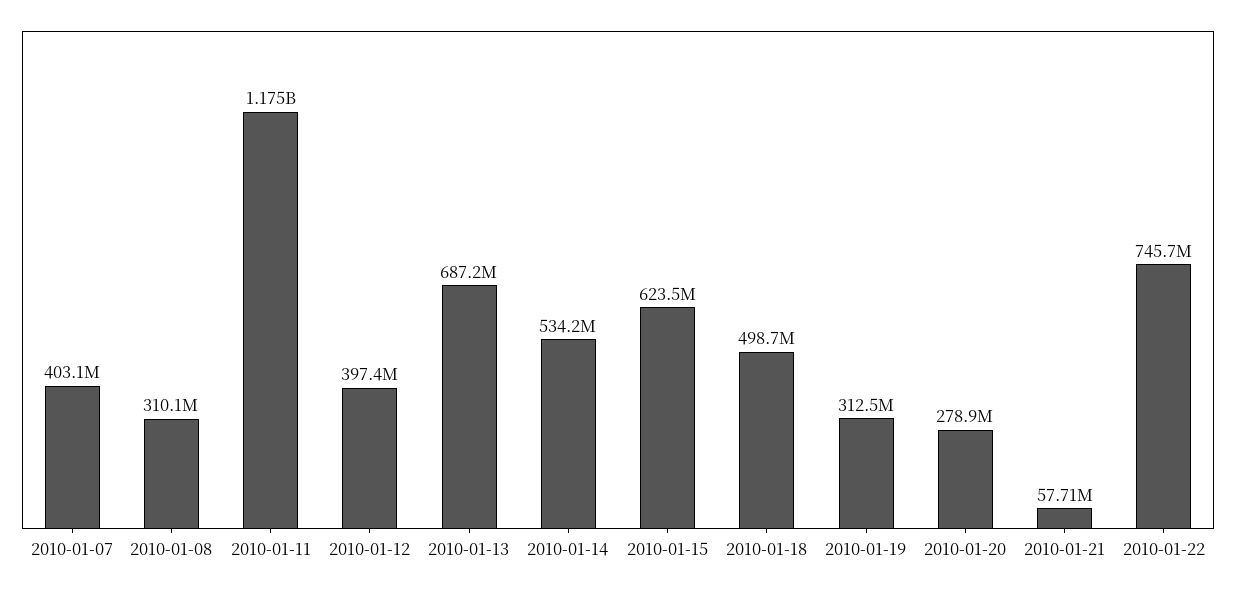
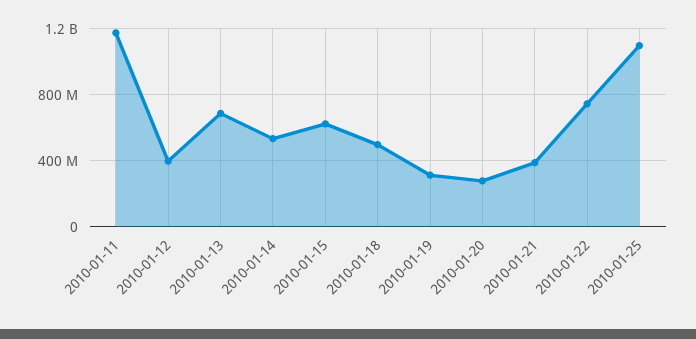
2010-01-07: 403100000 -> none
2010-01-08: 310100000 -> none
2010-01-21: 57710000 -> 400000000
2010-01-25: none -> 1100000000

